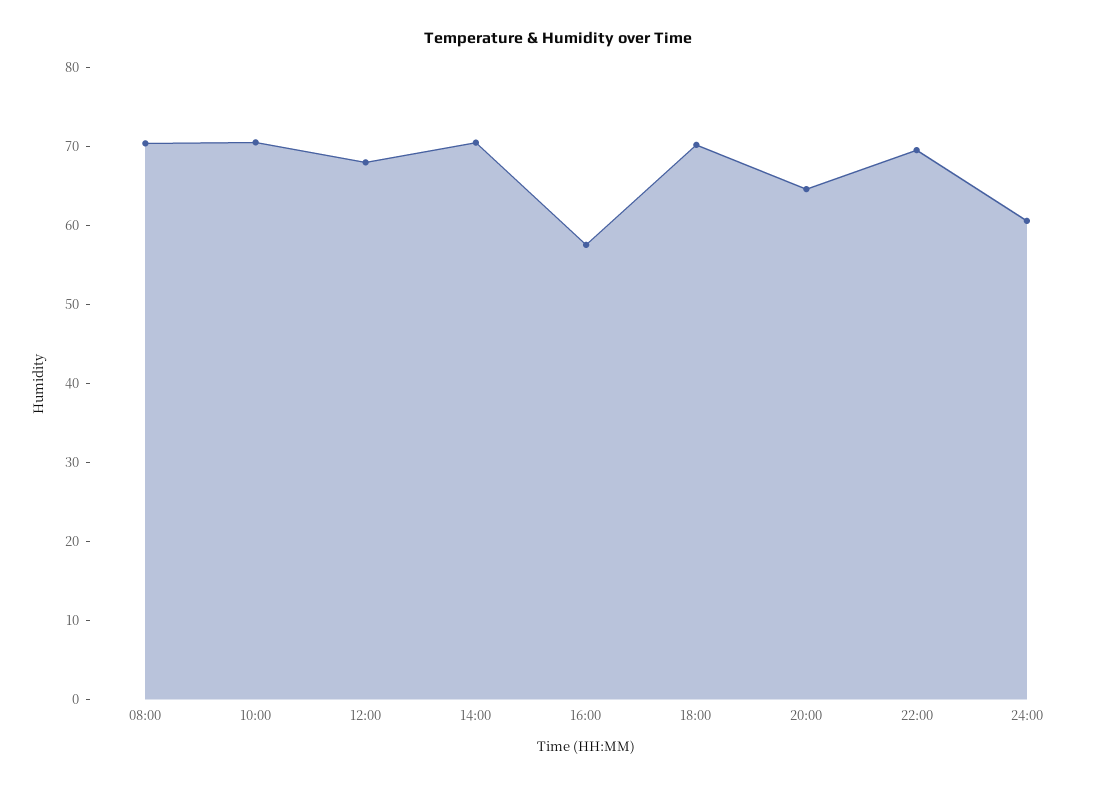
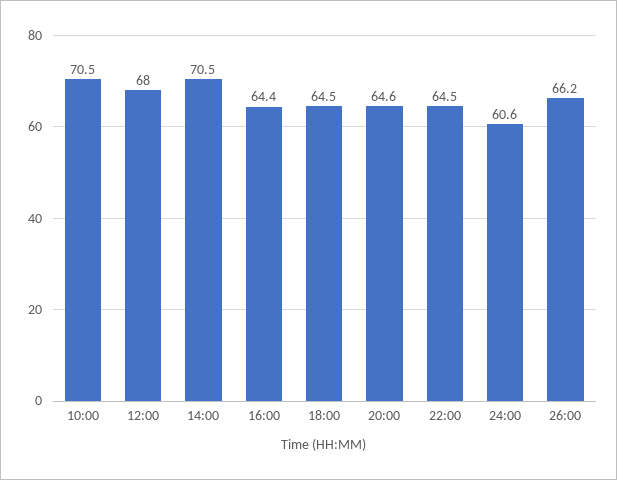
08:00: 70 -> none
16:00: 58 -> 64.4
18:00: 70 -> 64.5
22:00: 70 -> 64.5
26:00: none -> 66.2

